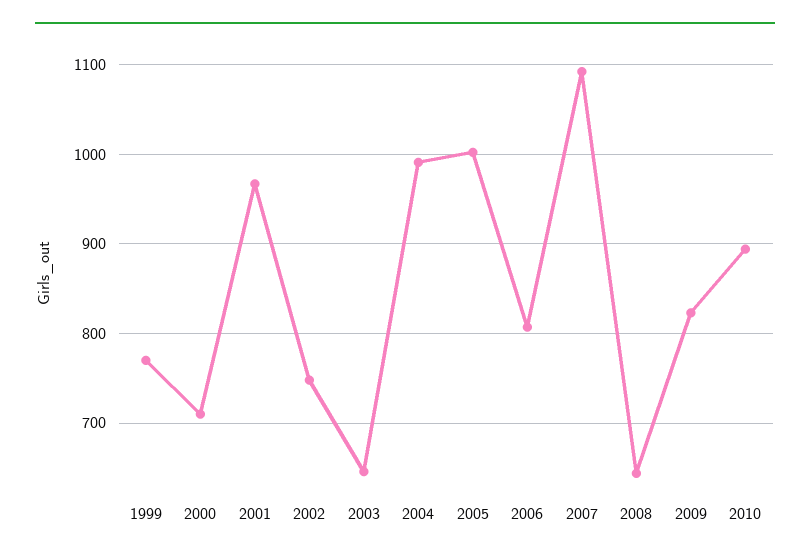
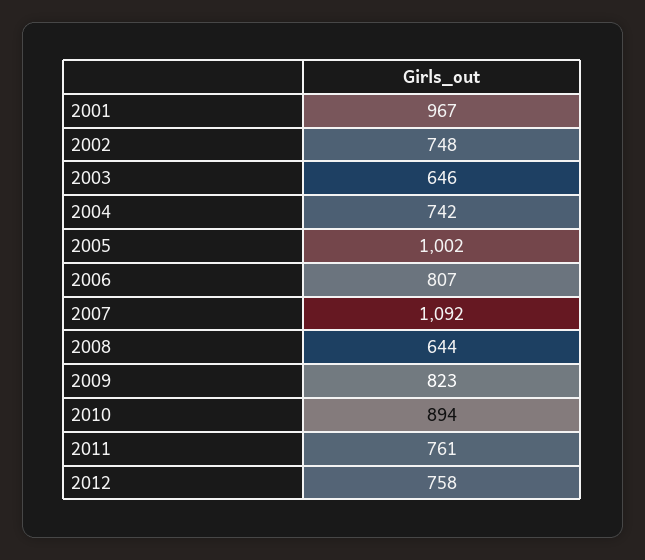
1999: 770 -> none
2000: 710 -> none
2004: 990 -> 742
2011: none -> 761
2012: none -> 758

